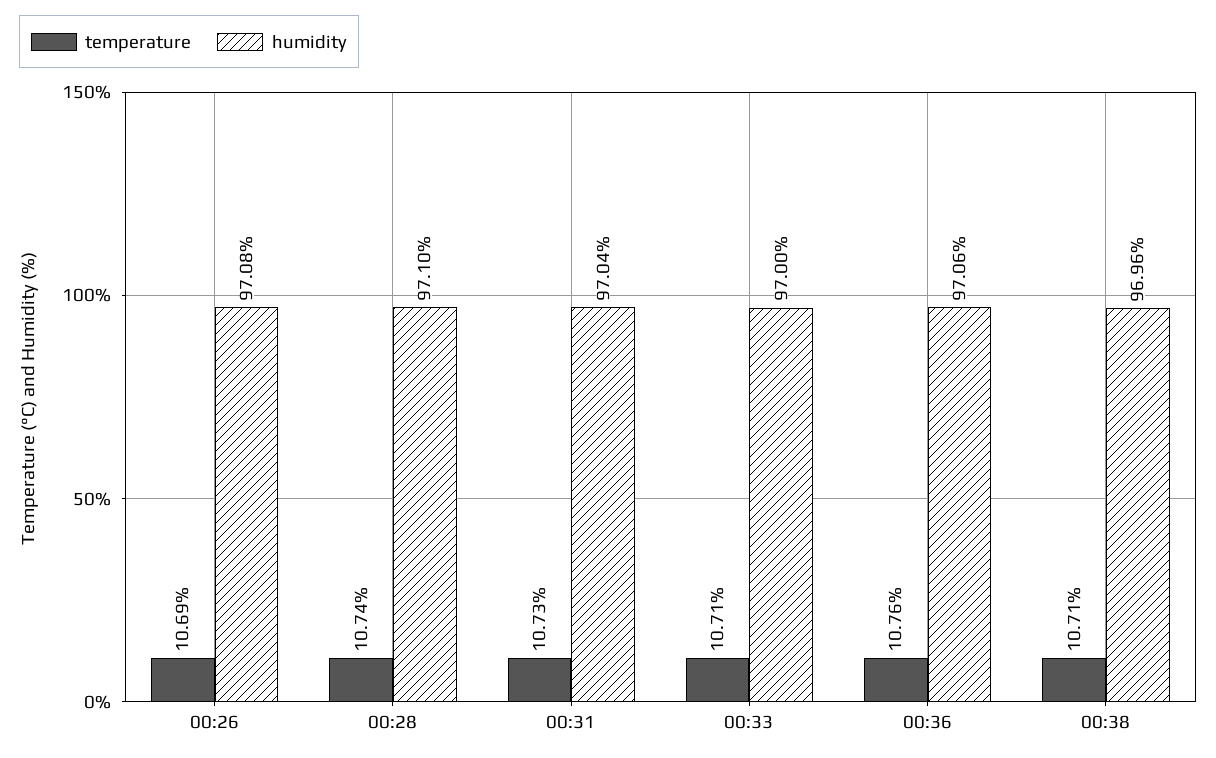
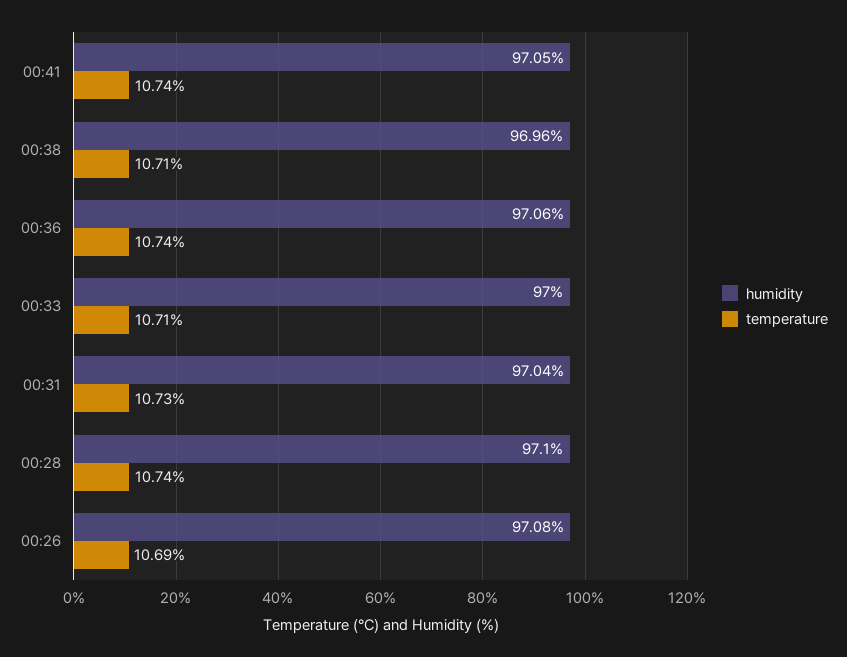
temperature, 00:36: 10.76 -> 10.74
humidity, 00:41: none -> 97.05
temperature, 00:41: none -> 10.74

